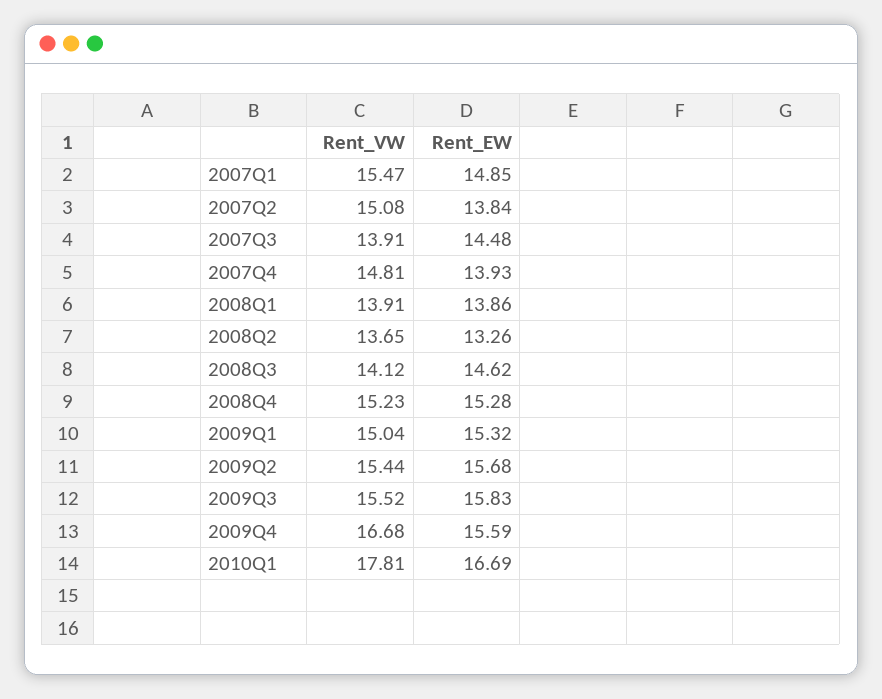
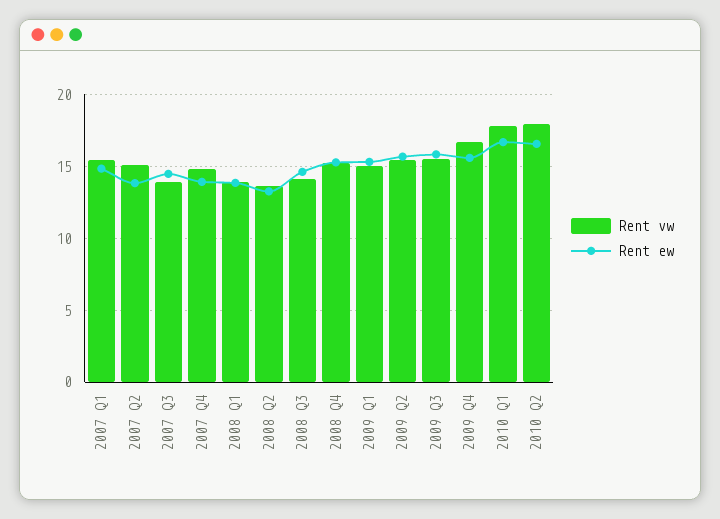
Rent_VW, 2010 Q2: none -> 18
Rent_EW, 2010 Q2: none -> 16.5

